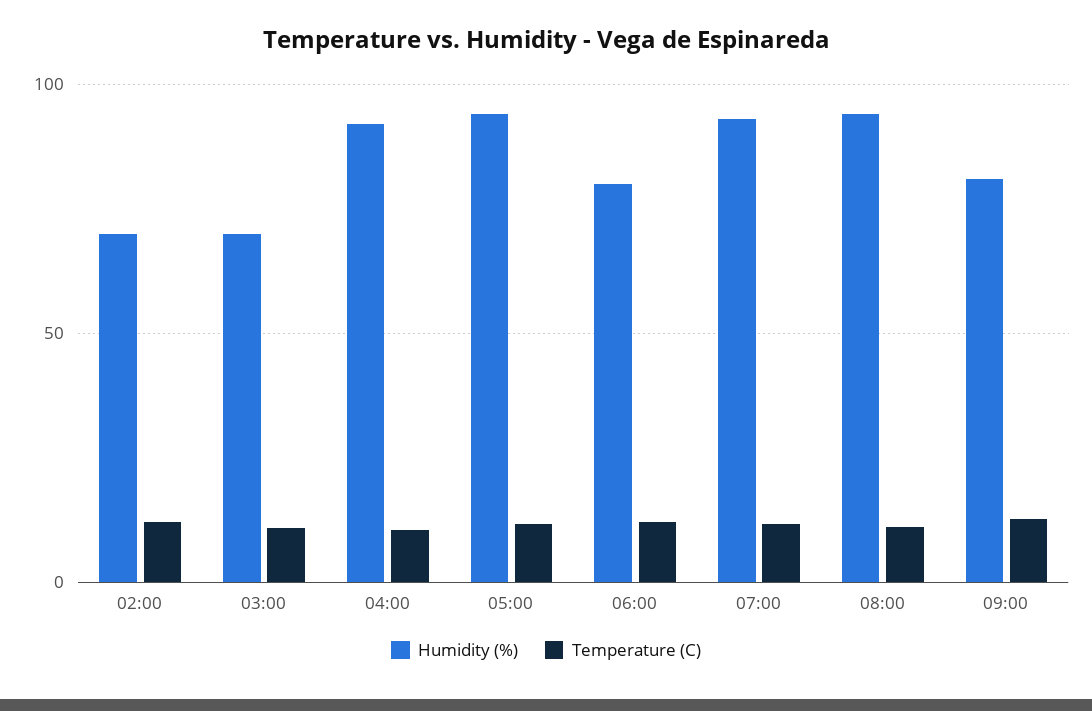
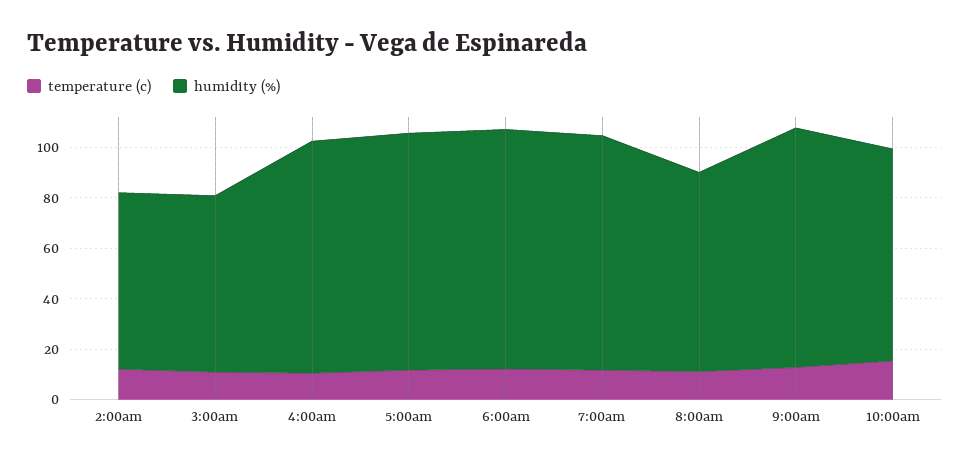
Humidity (%), 06:00: 80 -> 95
Humidity (%), 08:00: 95 -> 80
Humidity (%), 09:00: 80 -> 95
Temperature (C), 10:00am: none -> 15
Humidity (%), 10:00am: none -> 85

